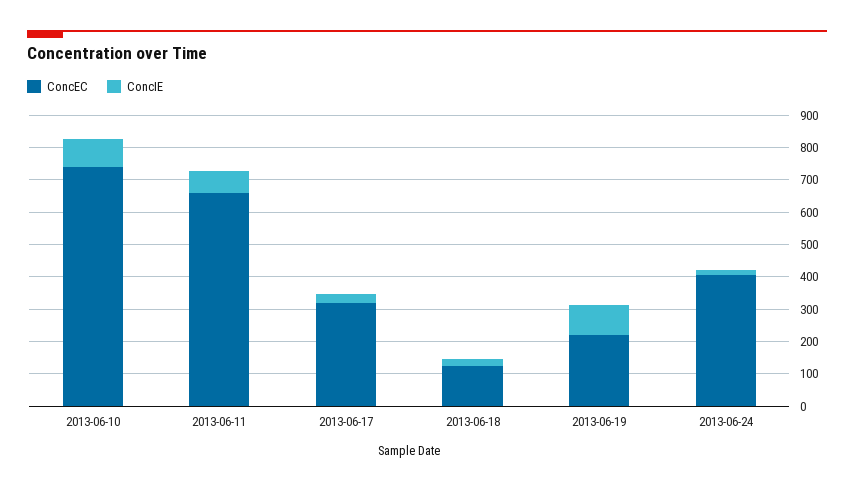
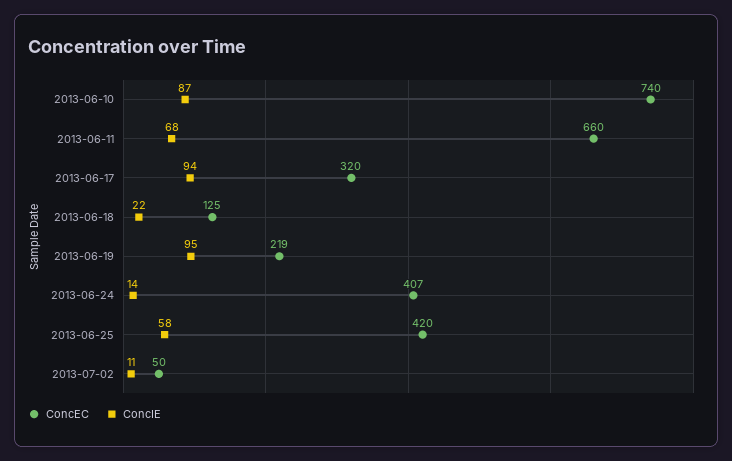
ConcIE, 2013-06-17: 25 -> 94
ConcEC, 2013-06-25: none -> 420
ConcIE, 2013-06-25: none -> 58
ConcEC, 2013-07-02: none -> 50
ConcIE, 2013-07-02: none -> 11

